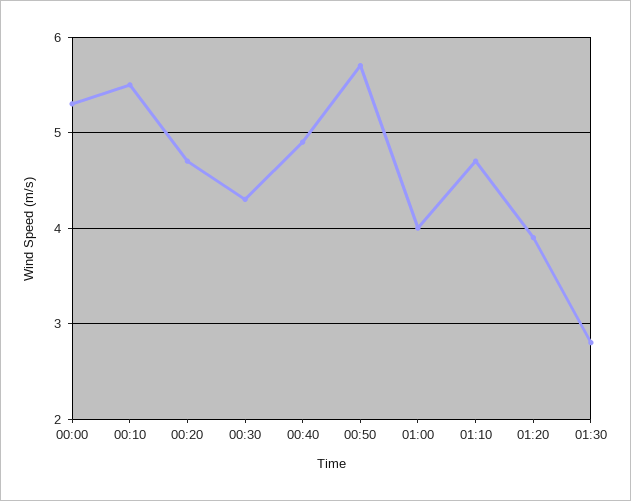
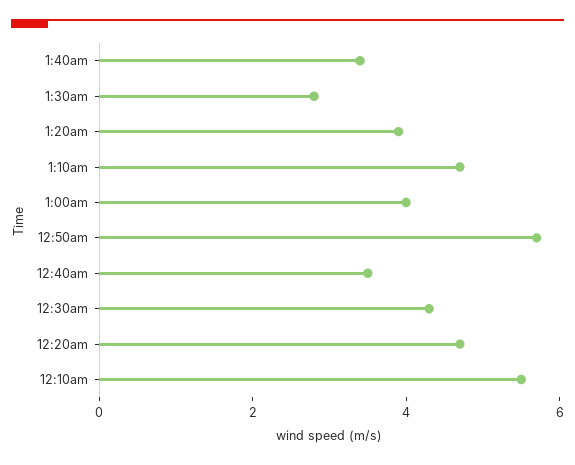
00:00: 5.3 -> none
00:40: 4.9 -> 3.5
1:40am: none -> 3.5

